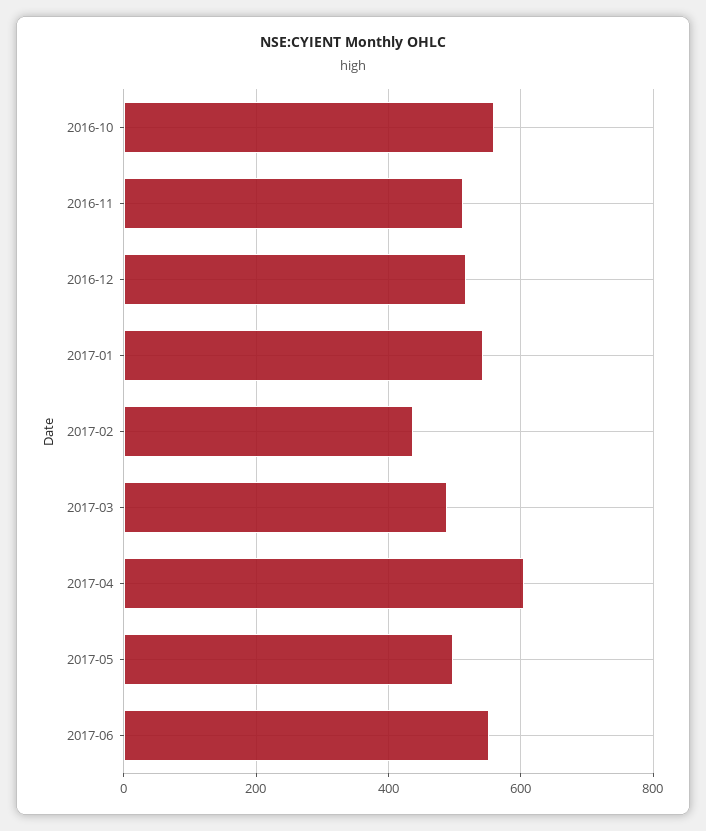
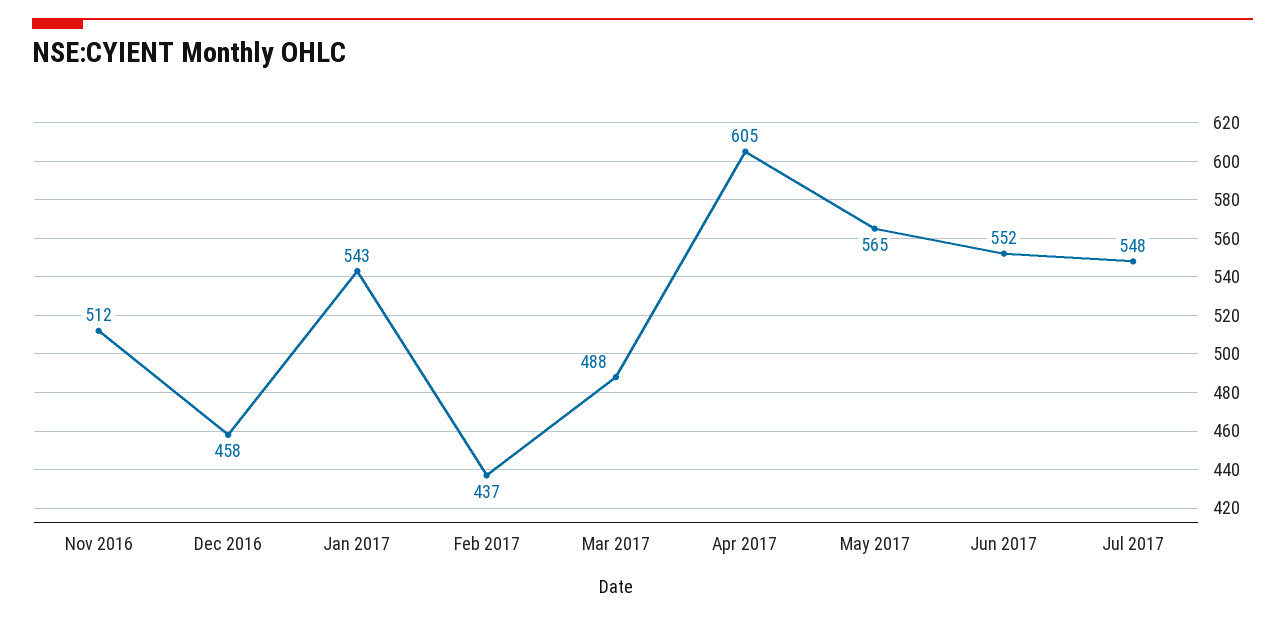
2016-10: 560 -> none
2016-12: 520 -> 458
2017-05: 500 -> 565
Jul 2017: none -> 548

